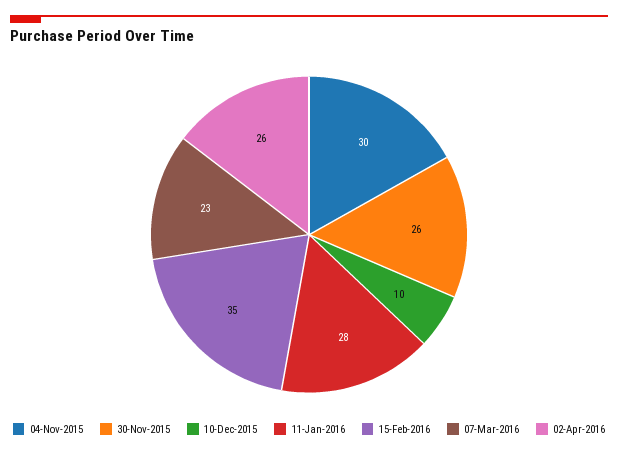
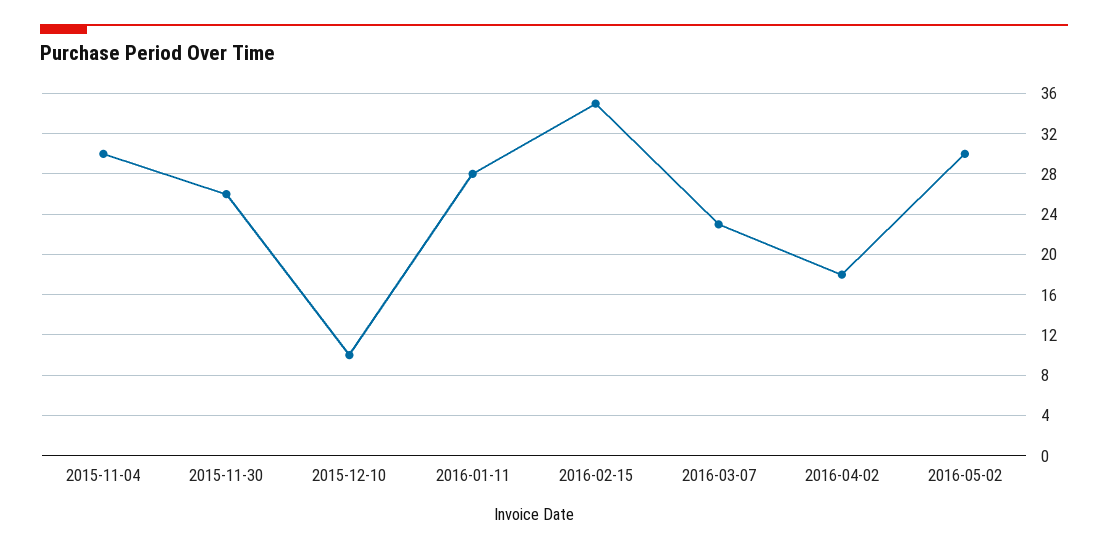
02-Apr-2016: 26 -> 18
2016-05-02: none -> 30

